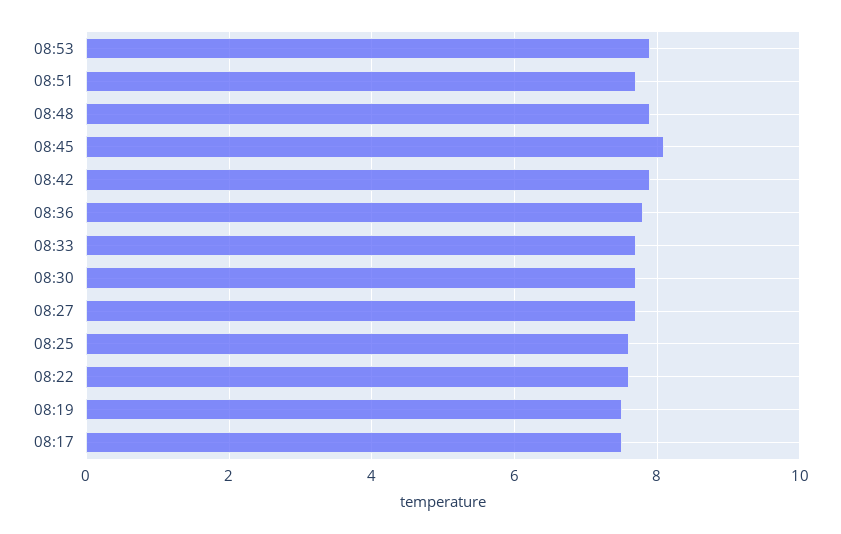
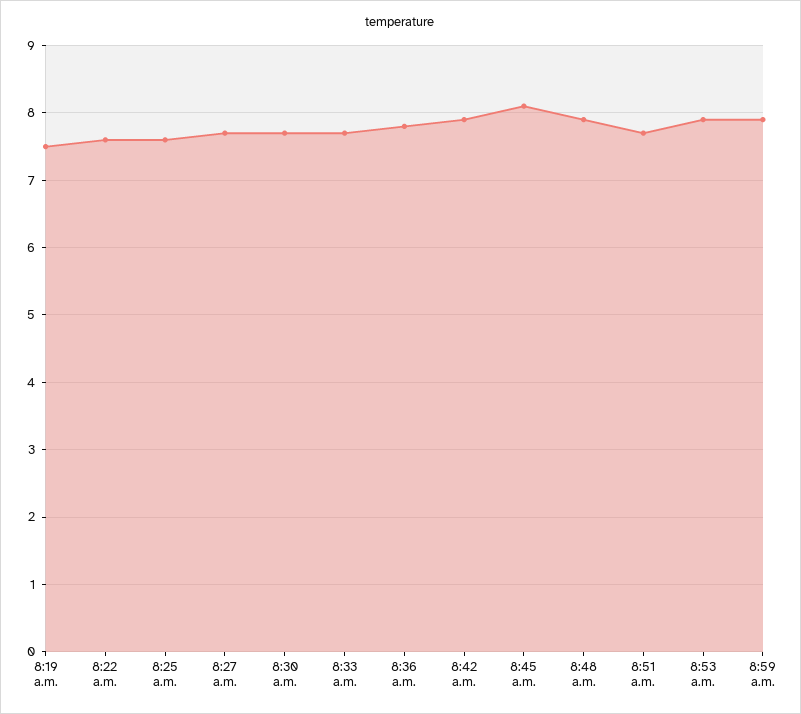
08:17: 7.5 -> none
8:59 a.m.: none -> 7.9

